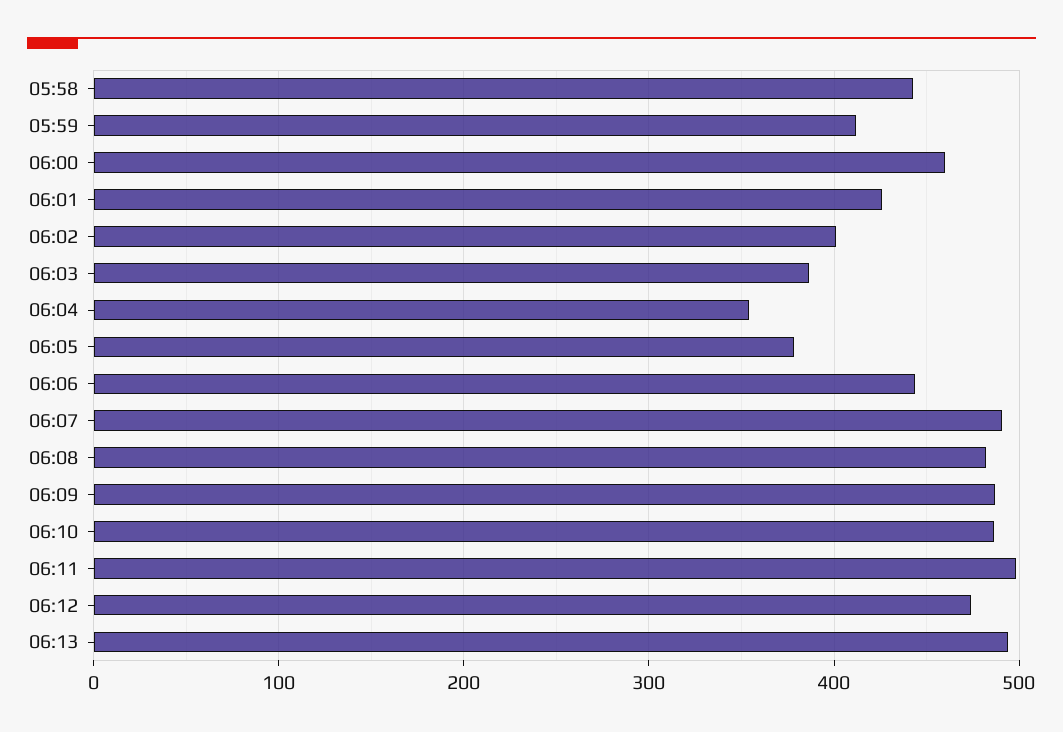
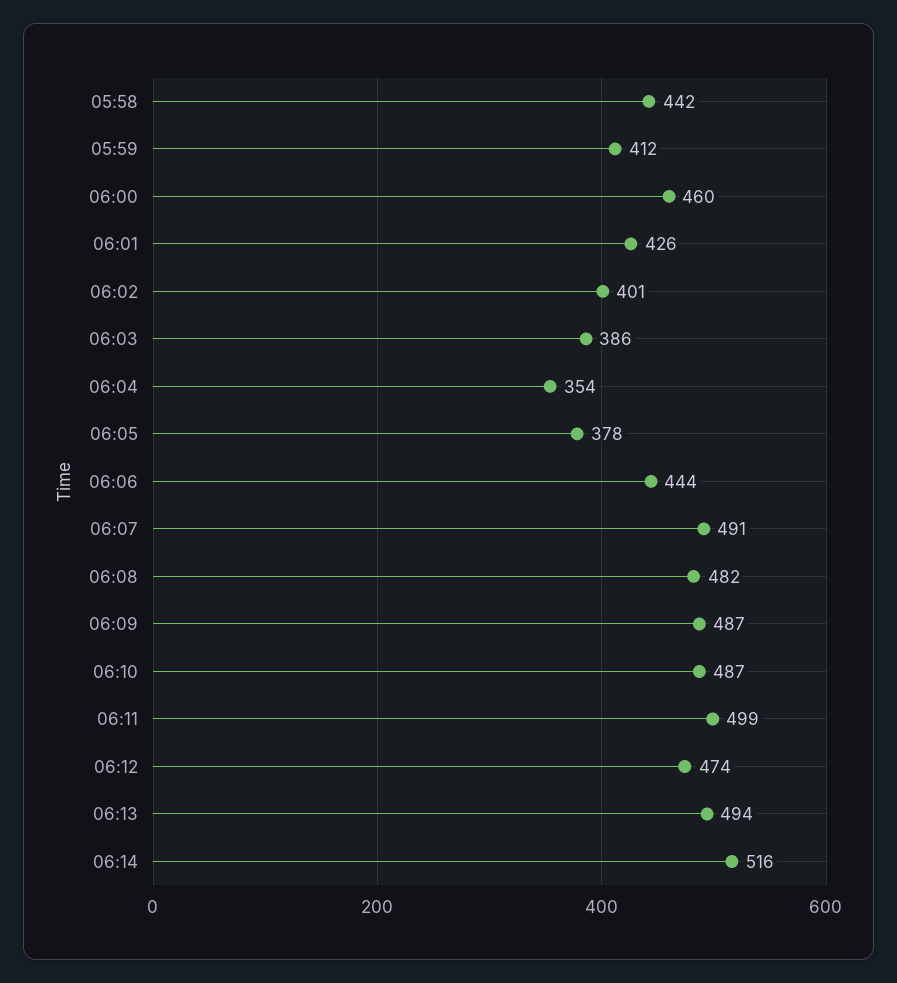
06:14: none -> 516

